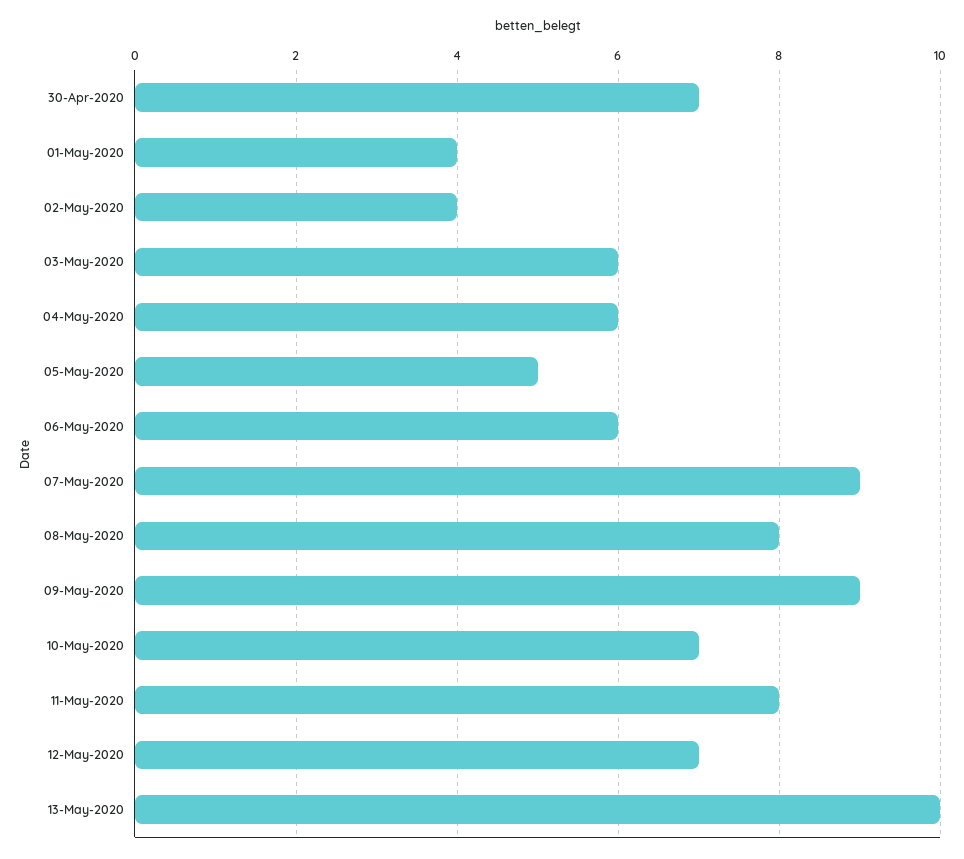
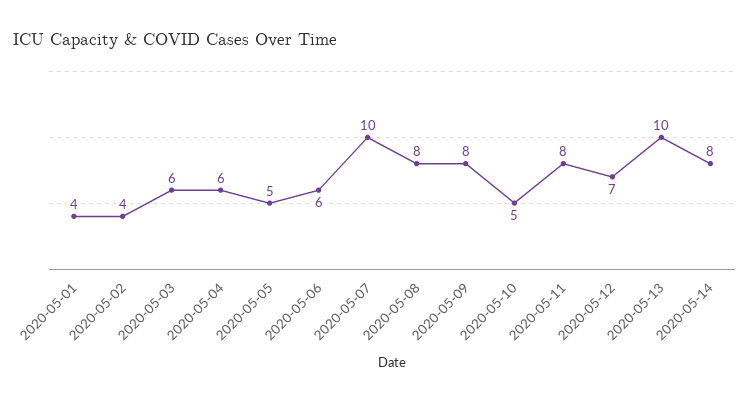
30-Apr-2020: 7 -> none
07-May-2020: 9 -> 10
09-May-2020: 9 -> 8
10-May-2020: 7 -> 5
2020-05-14: none -> 8

